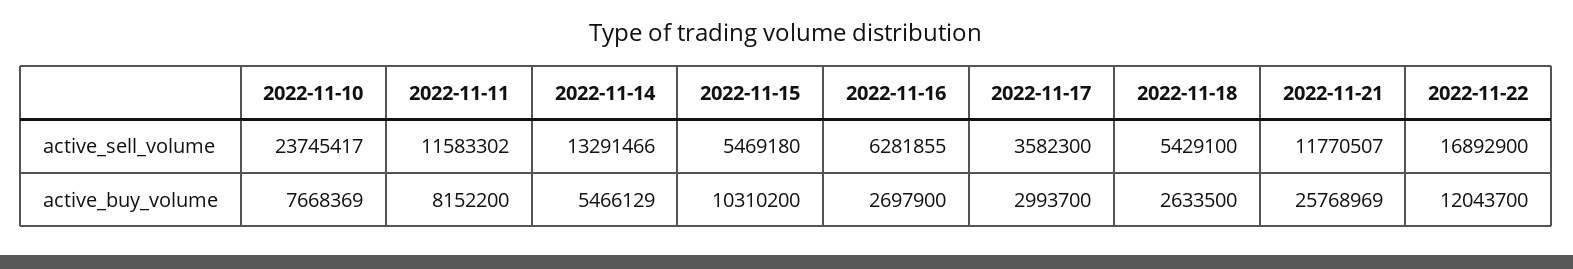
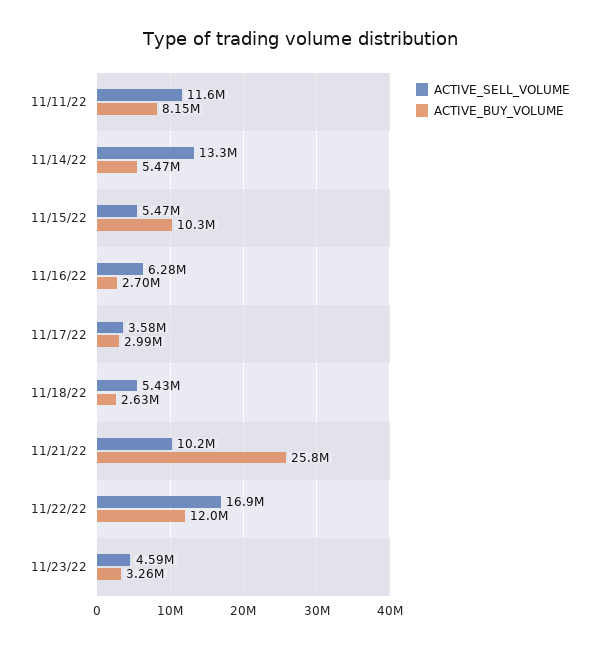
active_sell_volume, 2022-11-10: 23745417 -> none
active_sell_volume, 2022-11-21: 11770507 -> 10200000
active_buy_volume, 2022-11-10: 7668369 -> none
active_sell_volume, 11/23/22: none -> 4590000
active_buy_volume, 11/23/22: none -> 3260000

